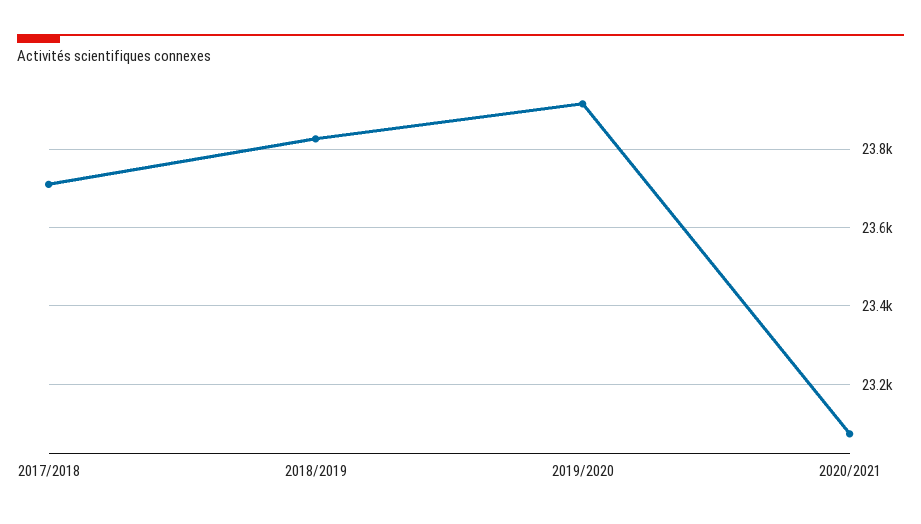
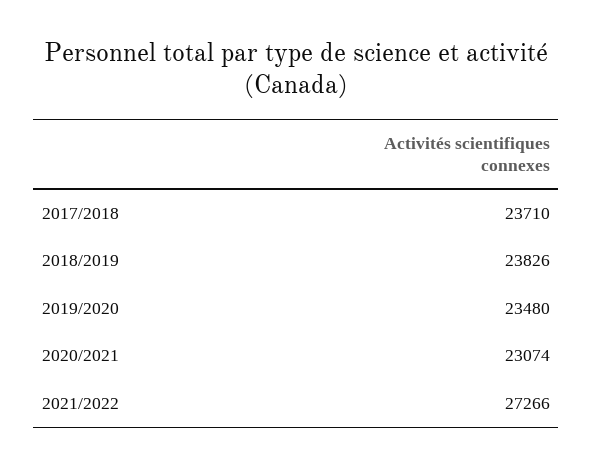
2019/2020: 23920 -> 23480
2021/2022: none -> 27266

